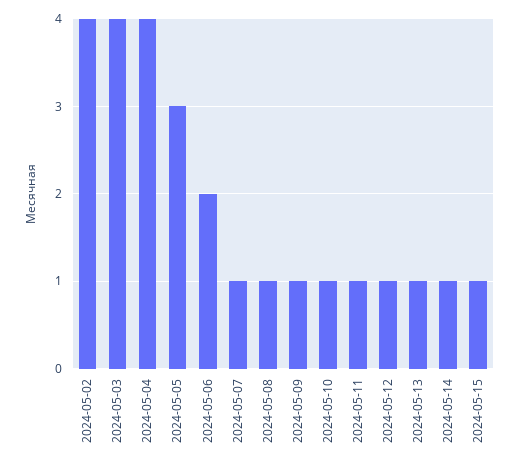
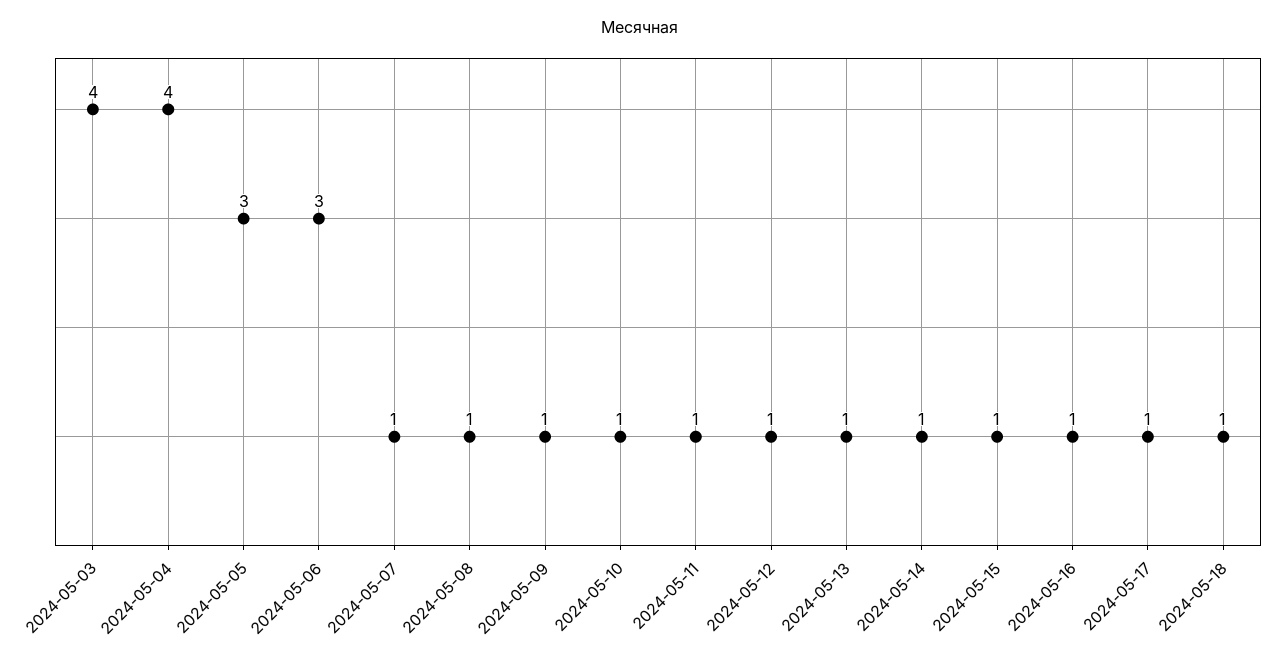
2024-05-02: 4 -> none
2024-05-06: 2 -> 3
2024-05-16: none -> 1
2024-05-17: none -> 1
2024-05-18: none -> 1

